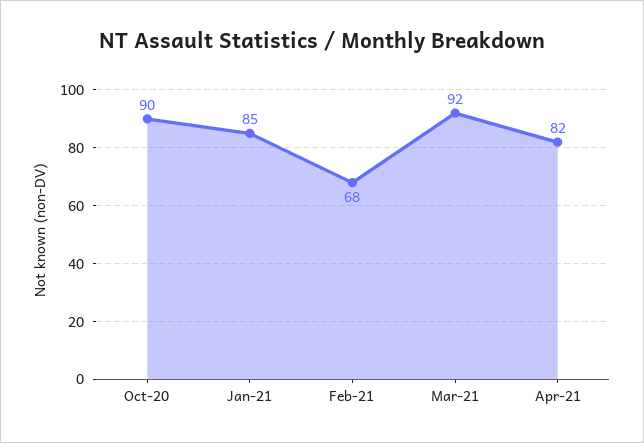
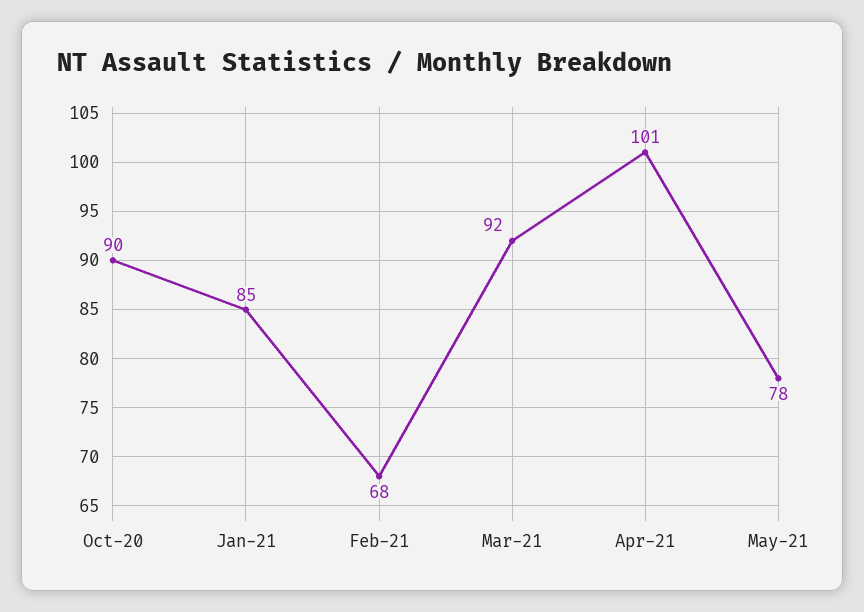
Apr-21: 82 -> 101
May-21: none -> 78

